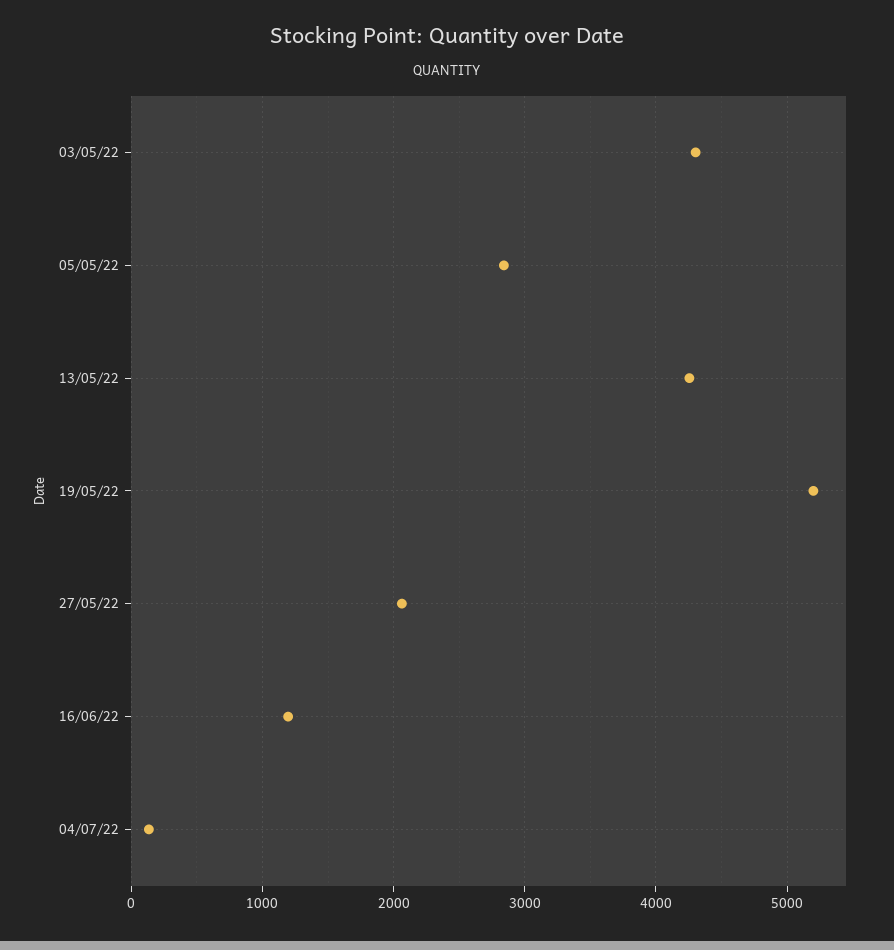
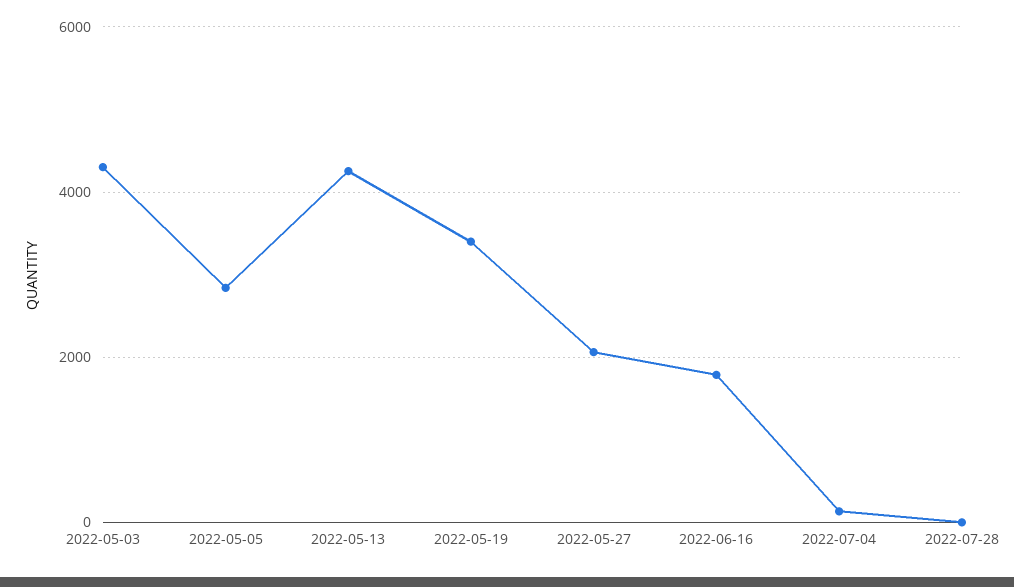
19/05/22: 5200 -> 3400
16/06/22: 1200 -> 1800
2022-07-28: none -> 0

